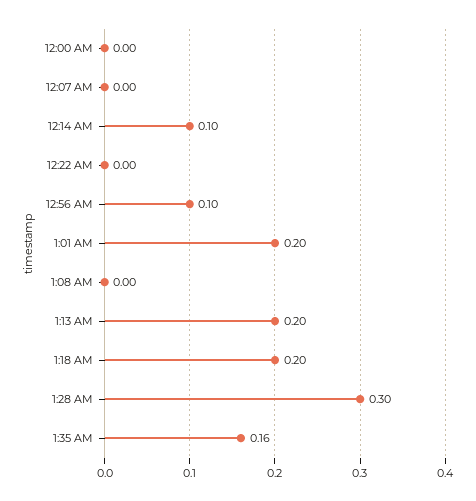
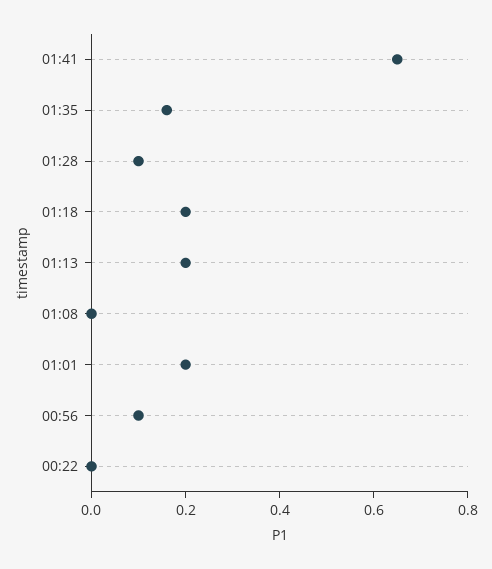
12:00 AM: 0 -> none
12:07 AM: 0 -> none
12:14 AM: 0.1 -> none
1:28 AM: 0.3 -> 0.1
01:41: none -> 0.65

